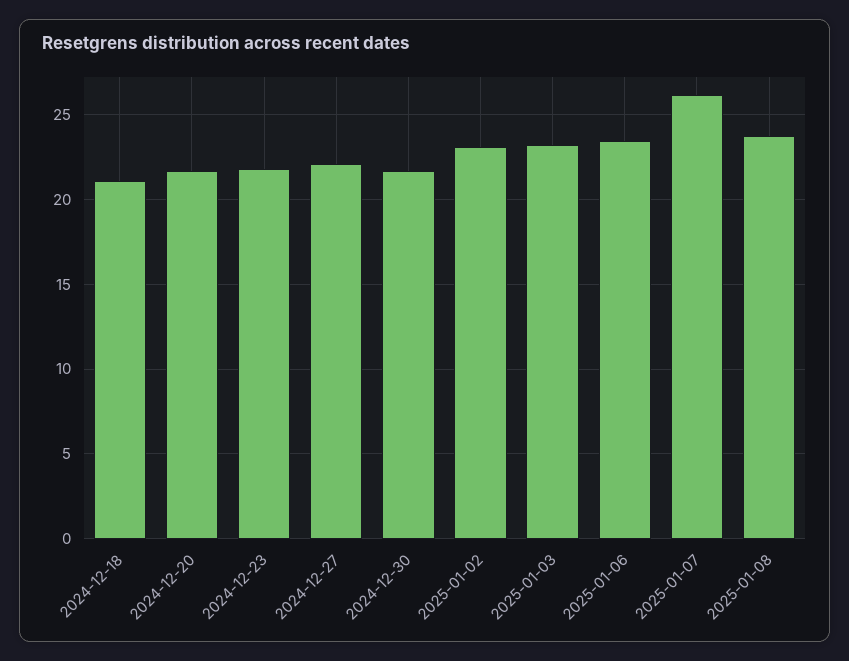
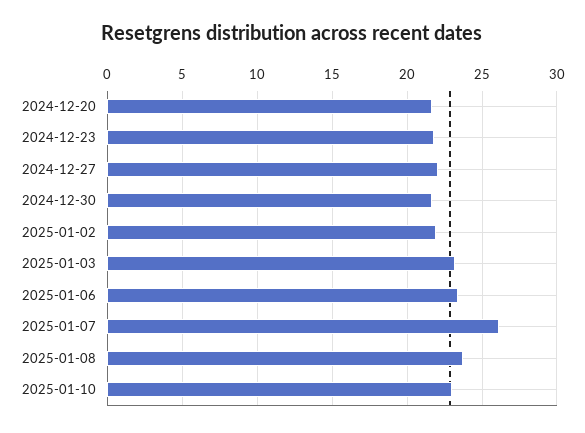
2024-12-18: 21 -> none
2025-01-02: 23 -> 22
2025-01-10: none -> 23

